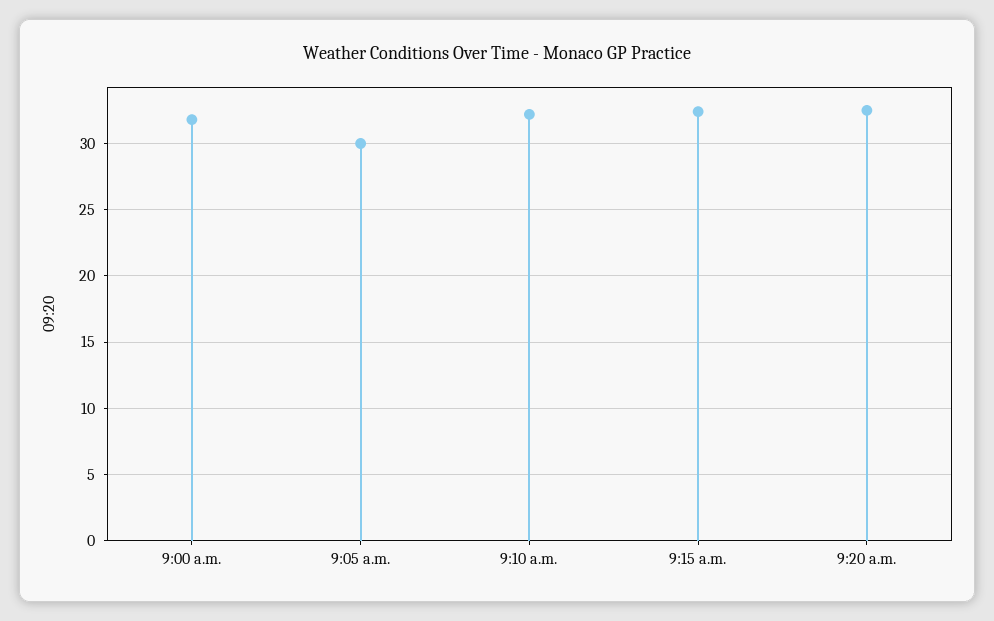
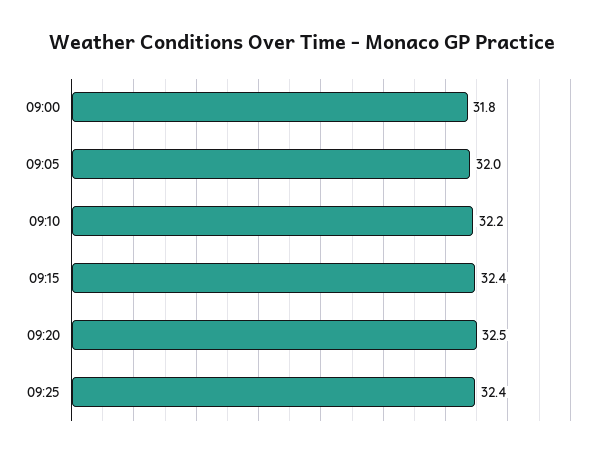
9:05 a.m.: 30 -> 32
09:25: none -> 32.4

